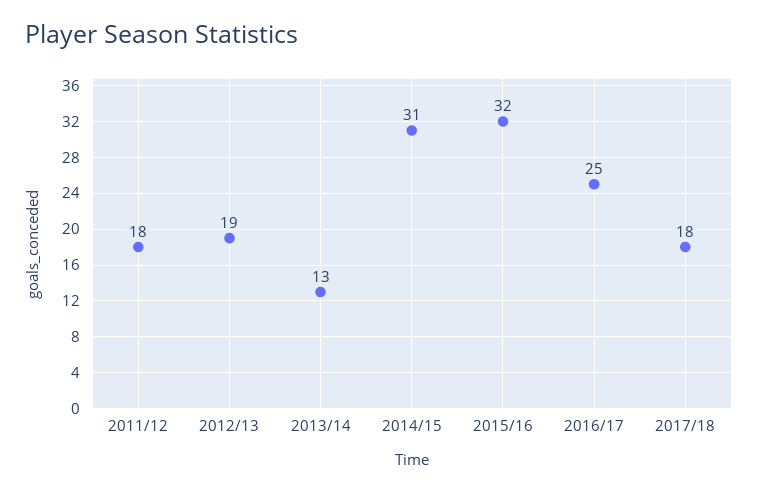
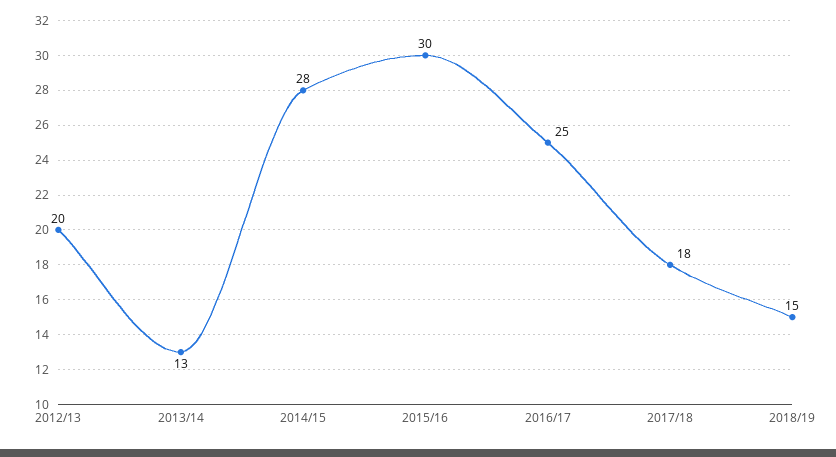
2011/12: 18 -> none
2012/13: 19 -> 20
2014/15: 31 -> 28
2015/16: 32 -> 30
2018/19: none -> 15

